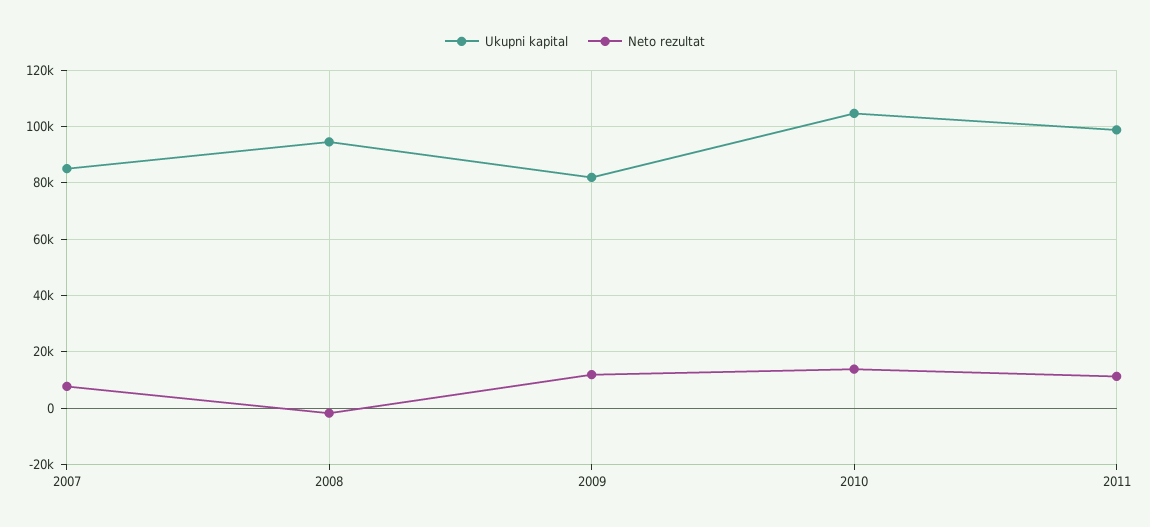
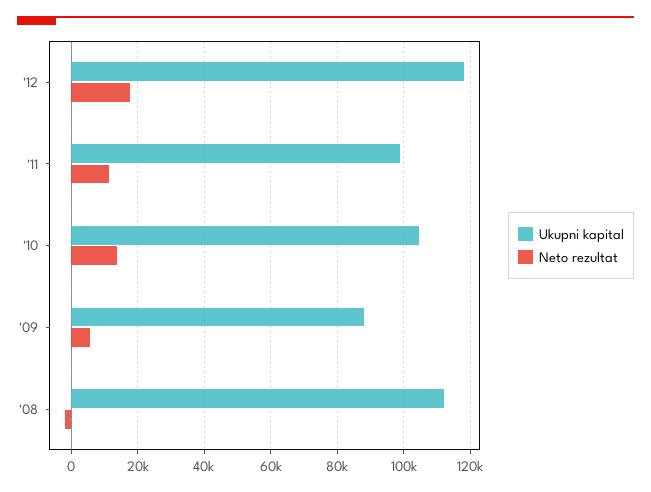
Ukupni kapital, 2007: 85000 -> none
Neto rezultat, 2007: 7500 -> none
Ukupni kapital, 2008: 95000 -> 112000
Ukupni kapital, 2009: 82500 -> 88000
Neto rezultat, 2009: 12500 -> 6000
Ukupni kapital, '12: none -> 118000
Neto rezultat, '12: none -> 18000

